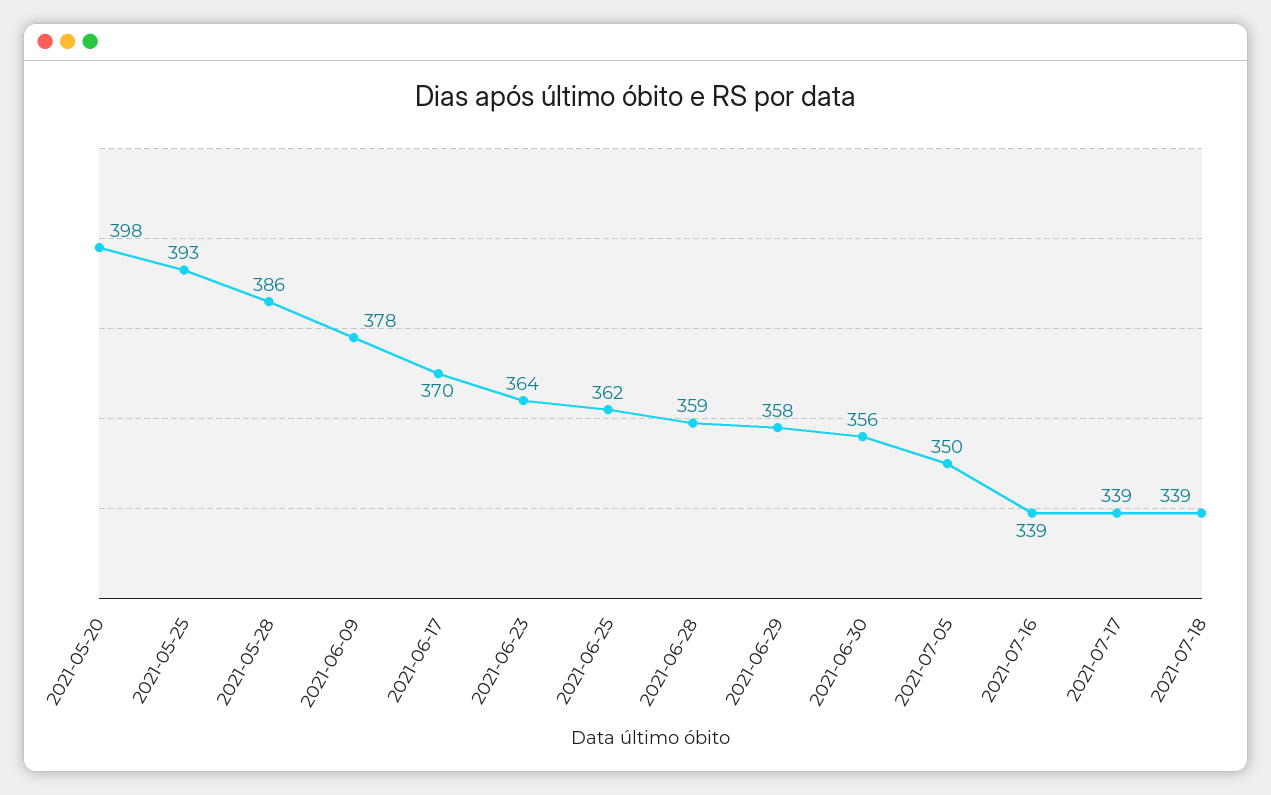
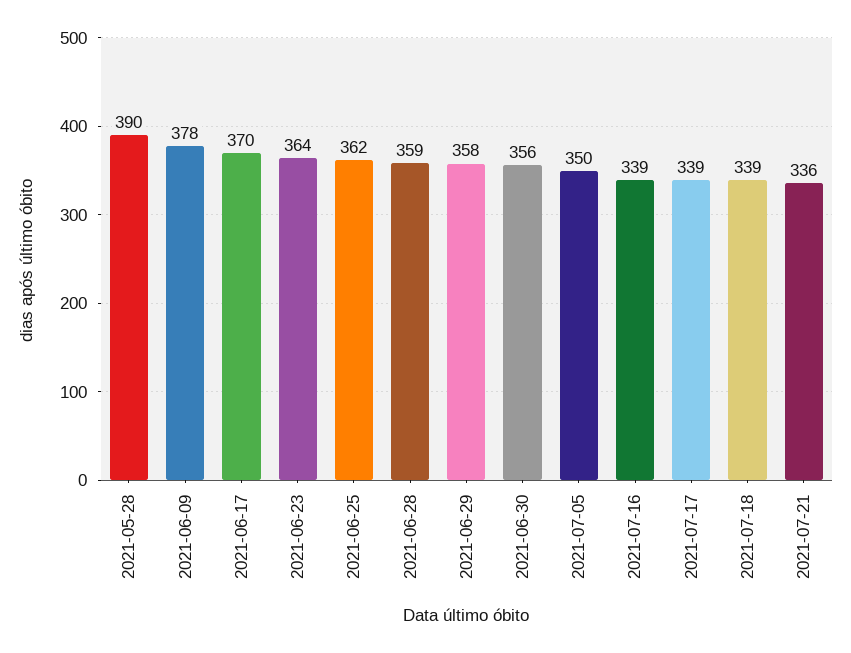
2021-05-20: 398 -> none
2021-05-25: 393 -> none
2021-05-28: 386 -> 390
2021-07-21: none -> 336

